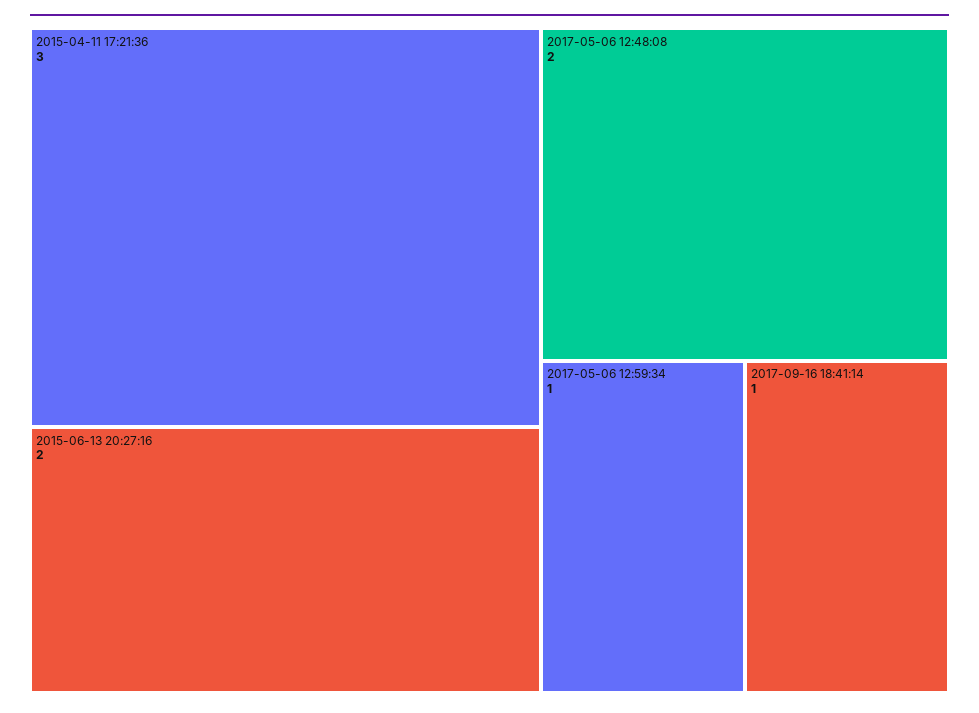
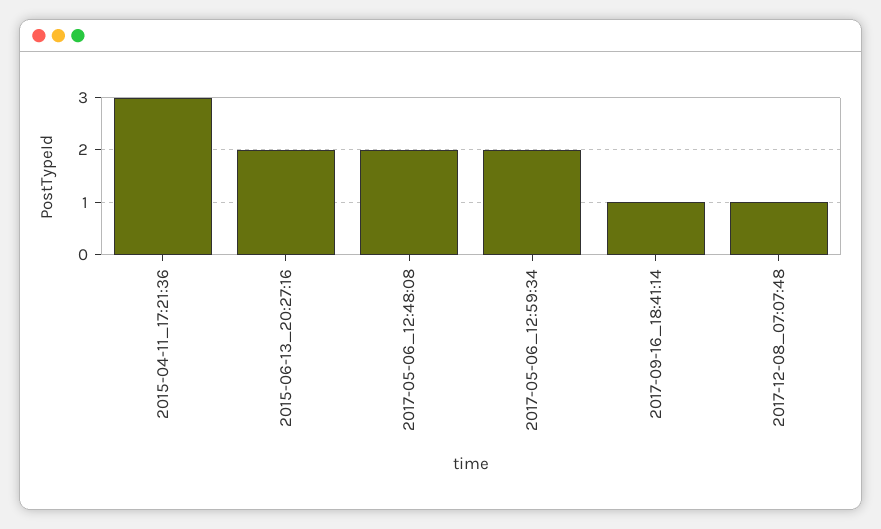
2017-05-06 12:59:34: 1 -> 2
2017-12-08_07:07:48: none -> 1

